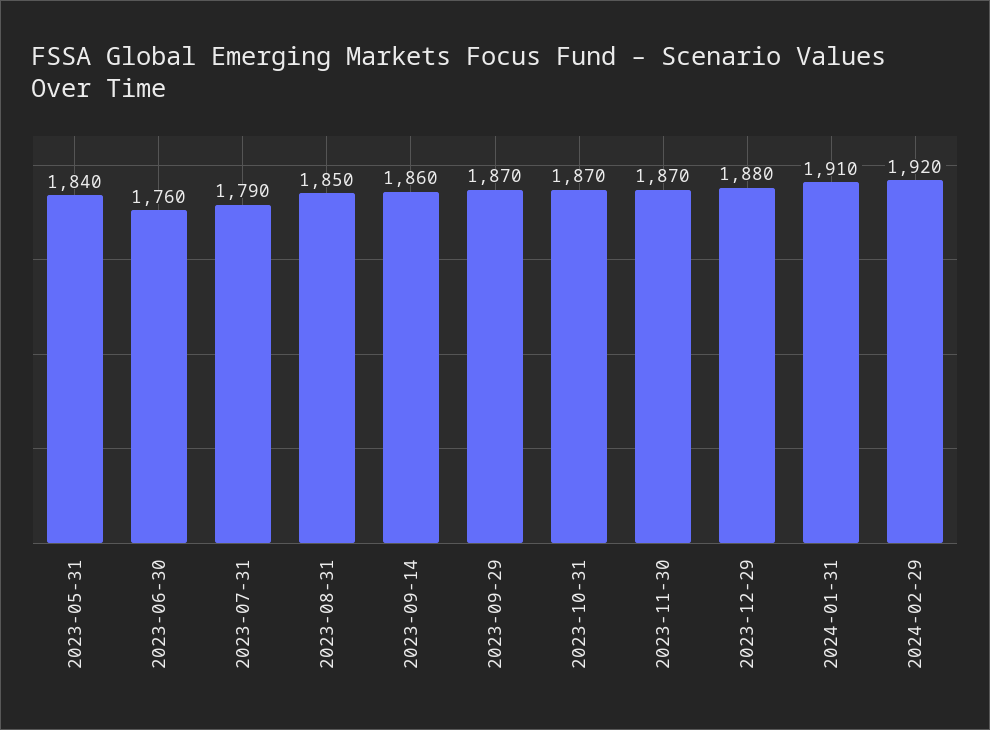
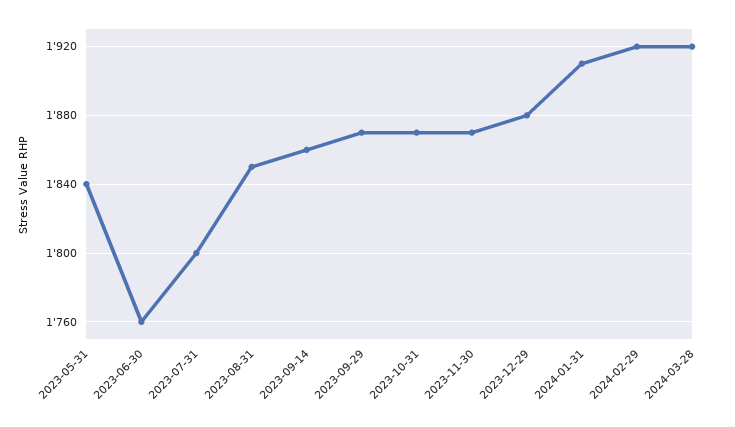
2023-07-31: 1790 -> 1800
2024-03-28: none -> 1920

